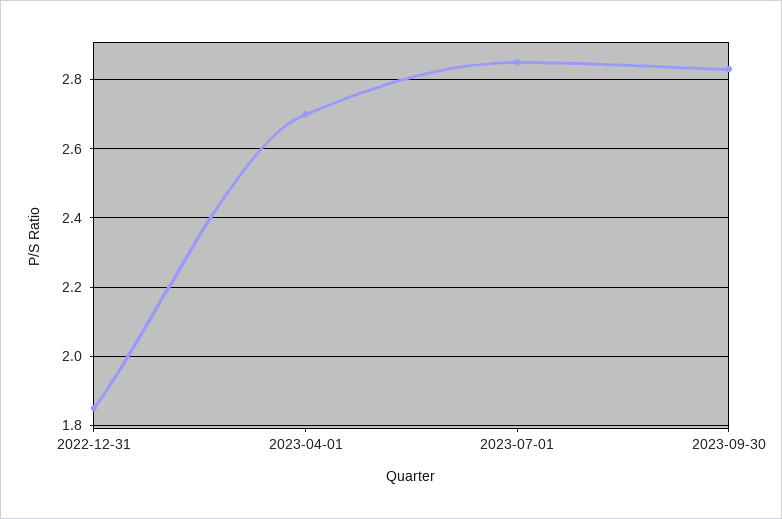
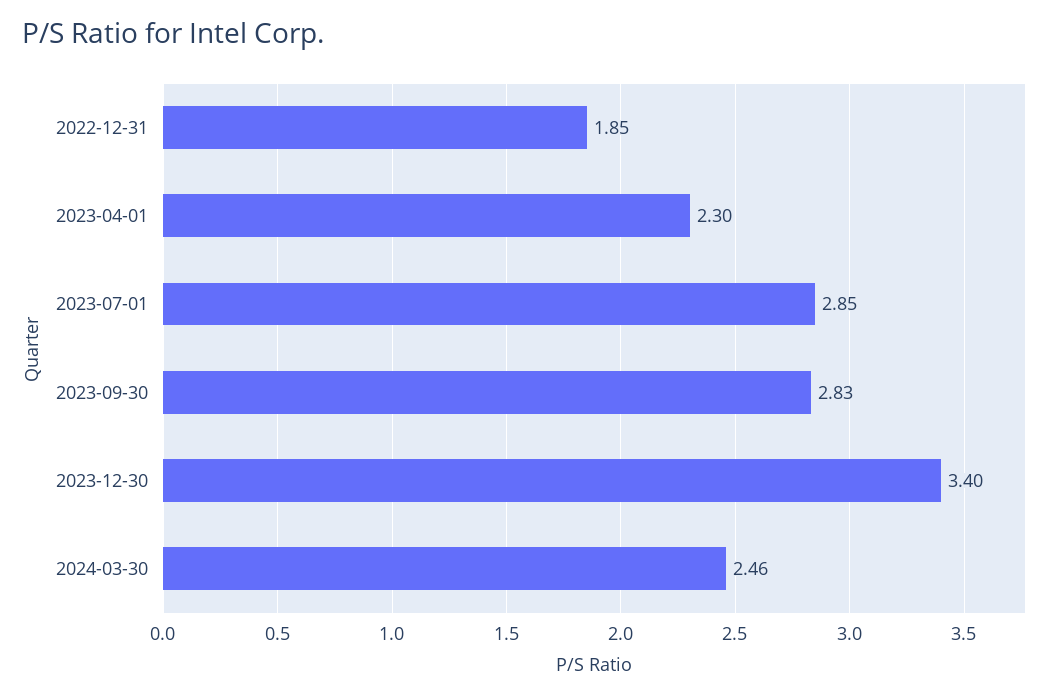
2023-04-01: 2.7 -> 2.3
2023-12-30: none -> 3.4
2024-03-30: none -> 2.46

